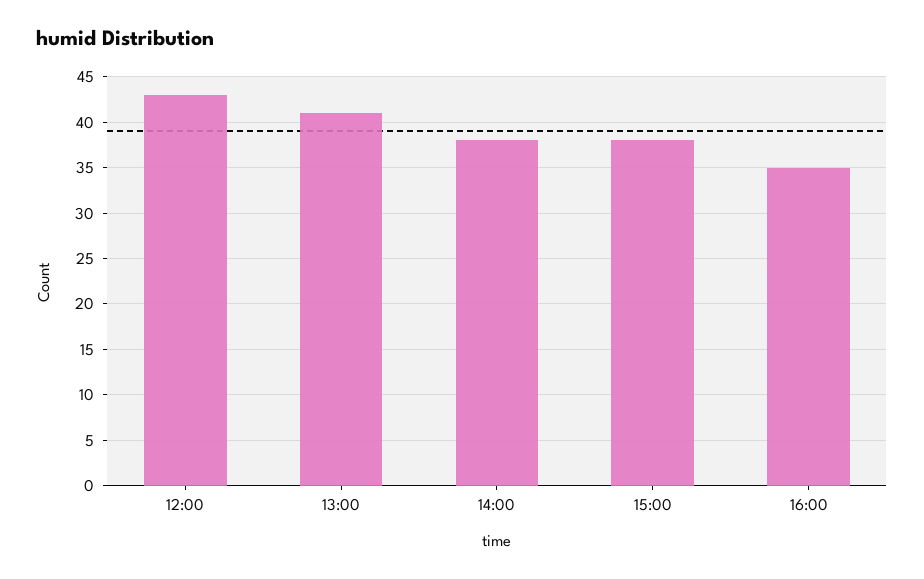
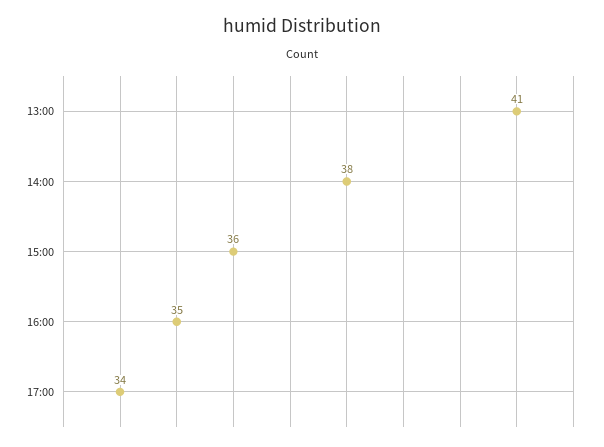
12:00: 43 -> none
15:00: 38 -> 36
17:00: none -> 34

